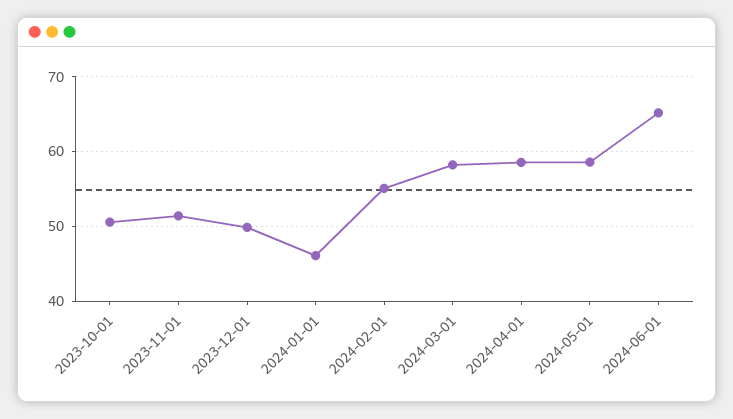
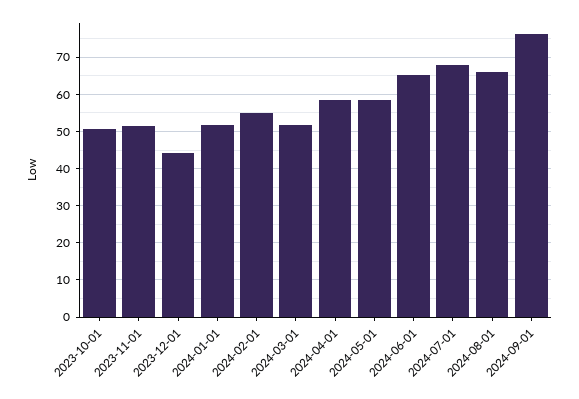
2023-12-01: 50 -> 44
2024-01-01: 46 -> 52
2024-03-01: 58 -> 52
2024-07-01: none -> 68
2024-08-01: none -> 66
2024-09-01: none -> 76

